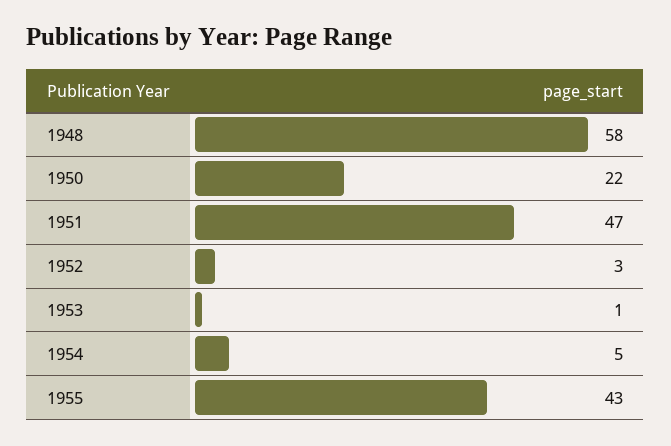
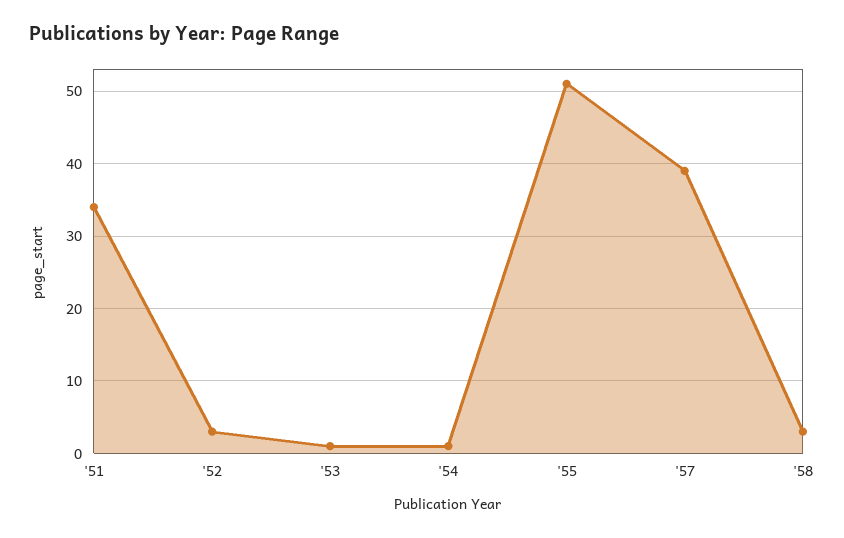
1948: 58 -> none
1950: 22 -> none
1951: 47 -> 34
1954: 5 -> 1
1955: 43 -> 51
'57: none -> 39
'58: none -> 3

